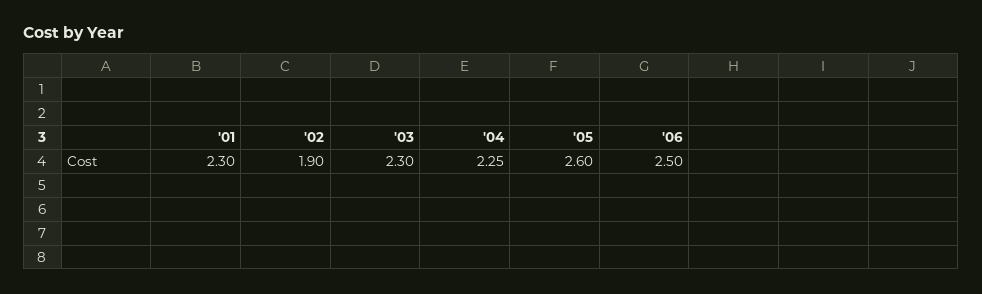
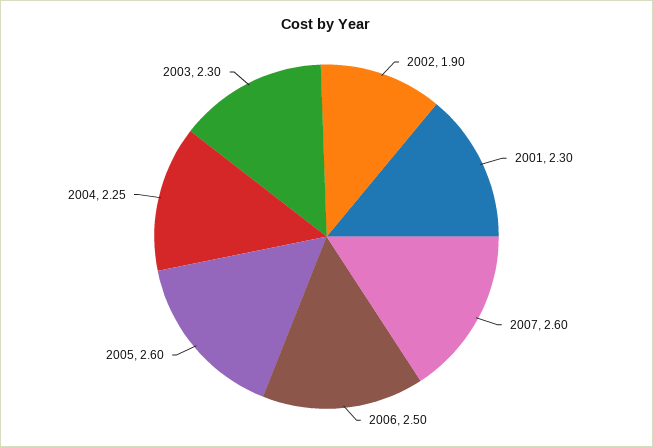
2007: none -> 2.6

